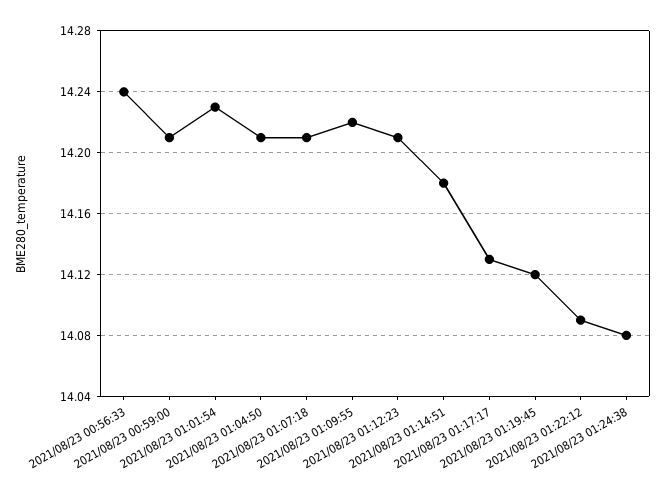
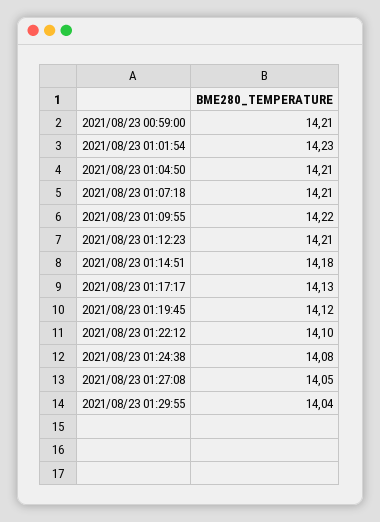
2021/08/23 00:56:33: 14.24 -> none
2021/08/23 01:22:12: 14.09 -> 14.1
2021/08/23 01:27:08: none -> 14.05
2021/08/23 01:29:55: none -> 14.04

